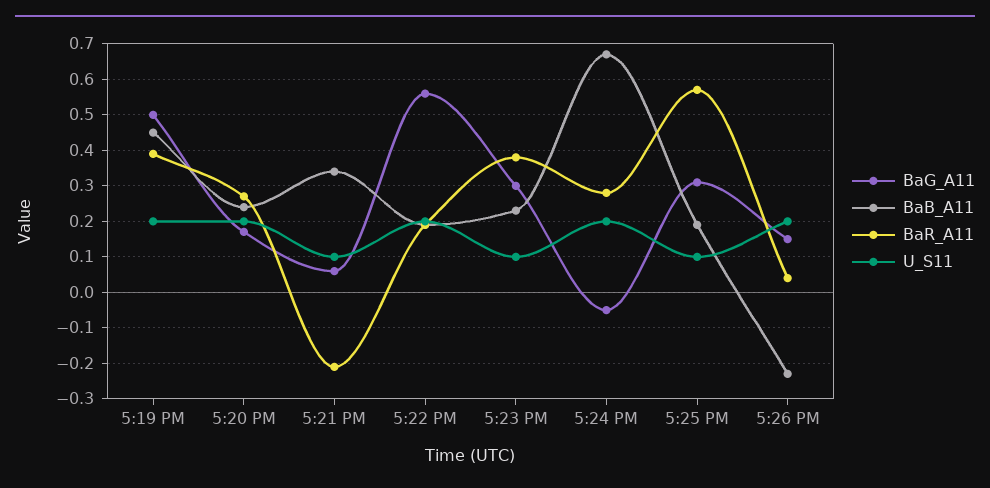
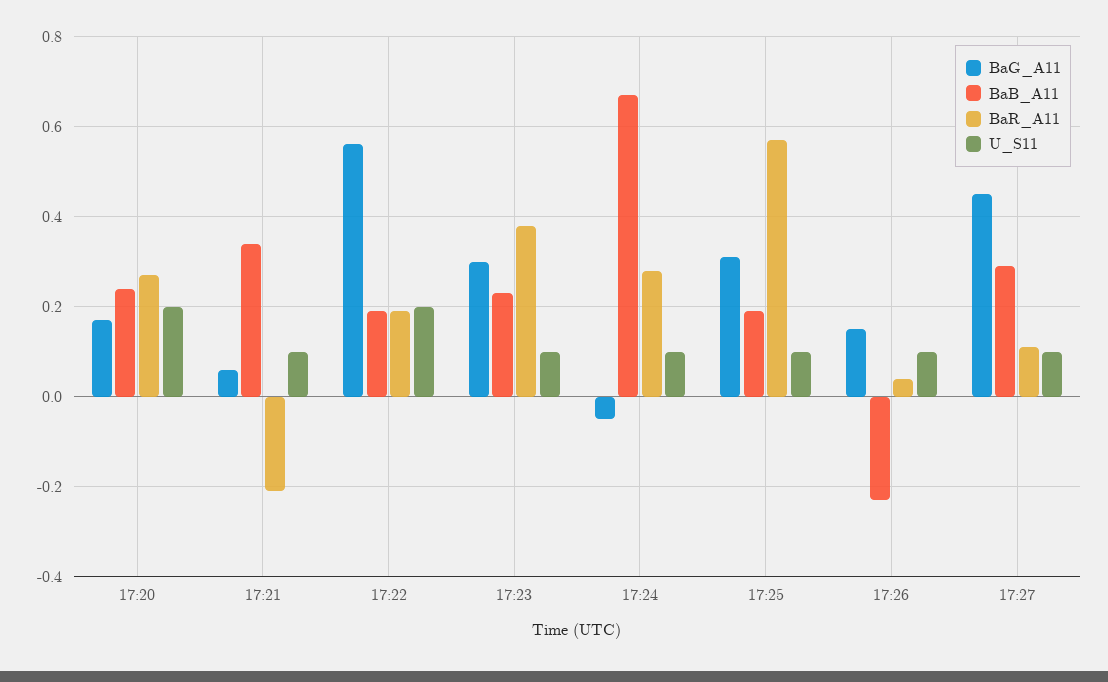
BaG_A11, 5:19 PM: 0.5 -> none
BaB_A11, 5:19 PM: 0.45 -> none
BaR_A11, 5:19 PM: 0.4 -> none
U_S11, 5:19 PM: 0.2 -> none
U_S11, 5:24 PM: 0.2 -> 0.1
U_S11, 5:26 PM: 0.2 -> 0.1
BaG_A11, 17:27: none -> 0.45
BaB_A11, 17:27: none -> 0.3
BaR_A11, 17:27: none -> 0.1
U_S11, 17:27: none -> 0.1

